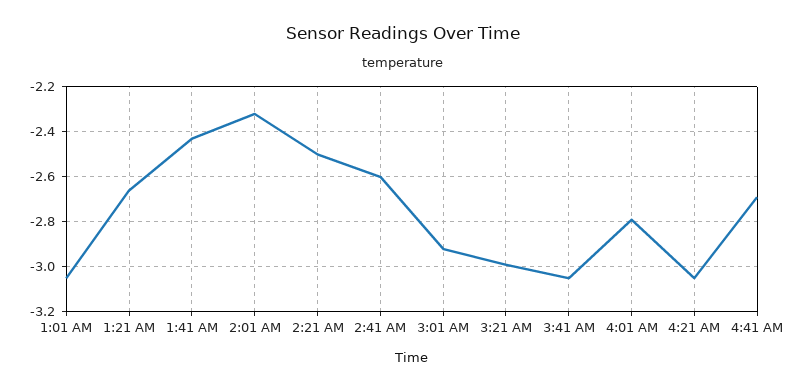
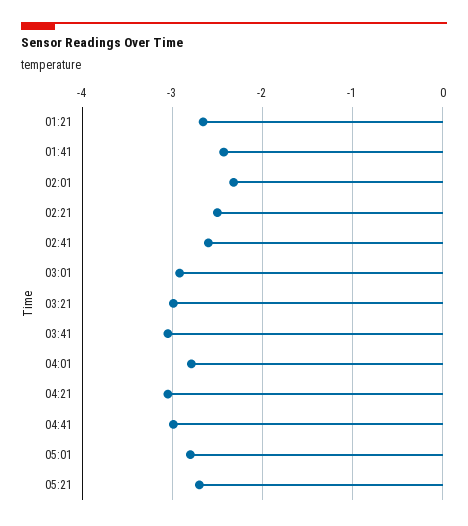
1:01 AM: -3.05 -> none
4:41 AM: -2.7 -> -3
05:01: none -> -2.8
05:21: none -> -2.7

